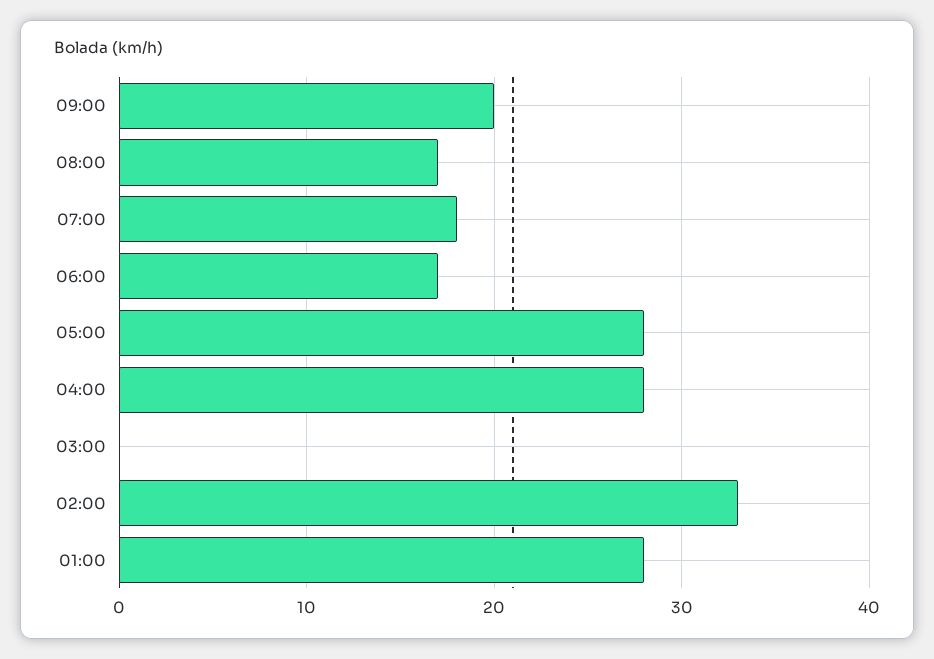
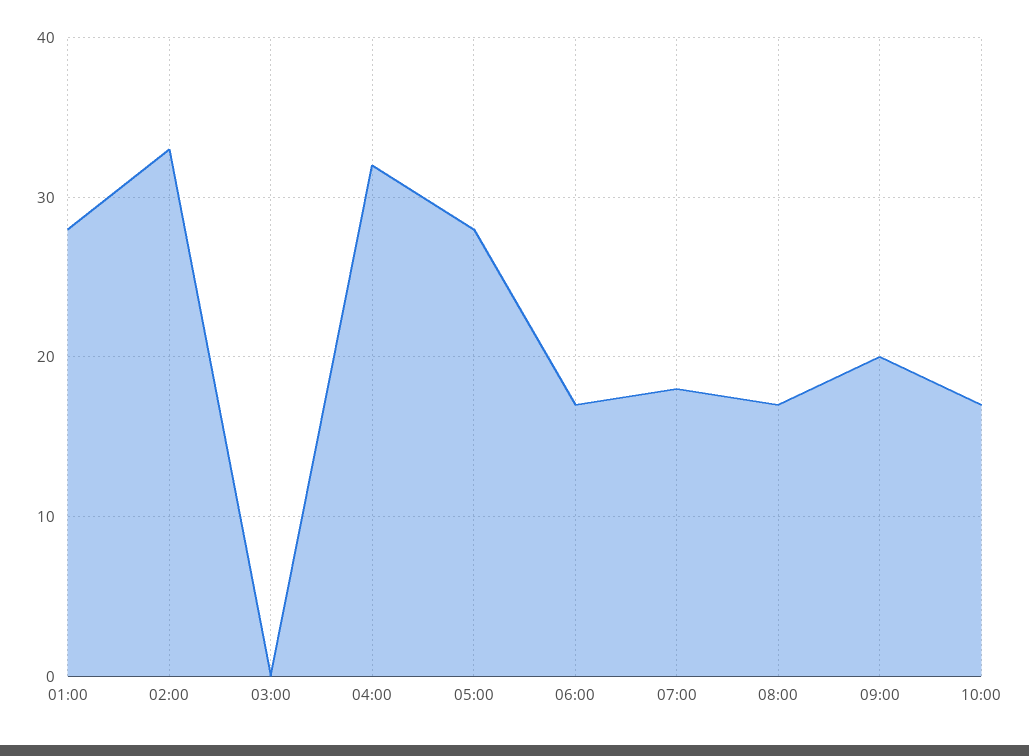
04:00: 28 -> 32
10:00: none -> 17

